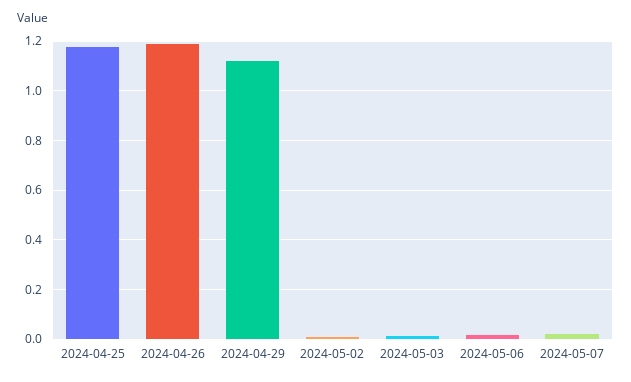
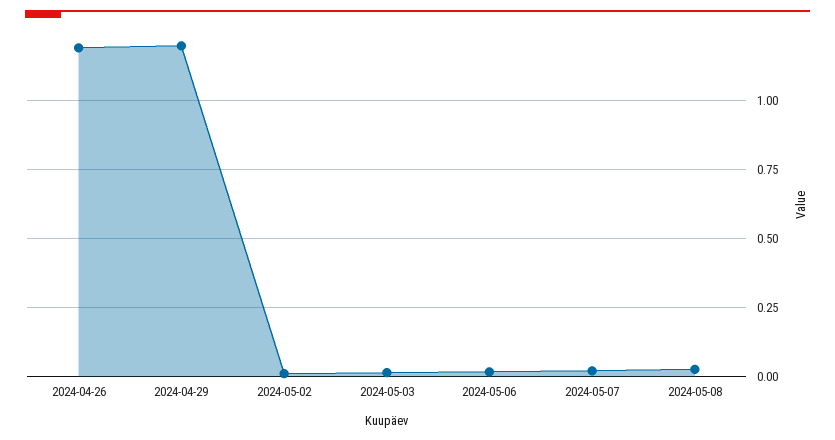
2024-04-25: 1.175 -> none
2024-04-29: 1.125 -> 1.2
2024-05-08: none -> 0.025

